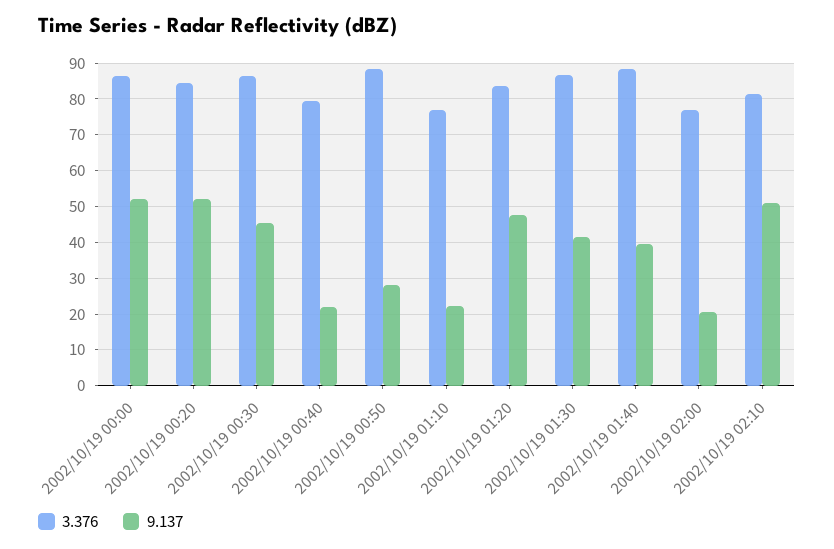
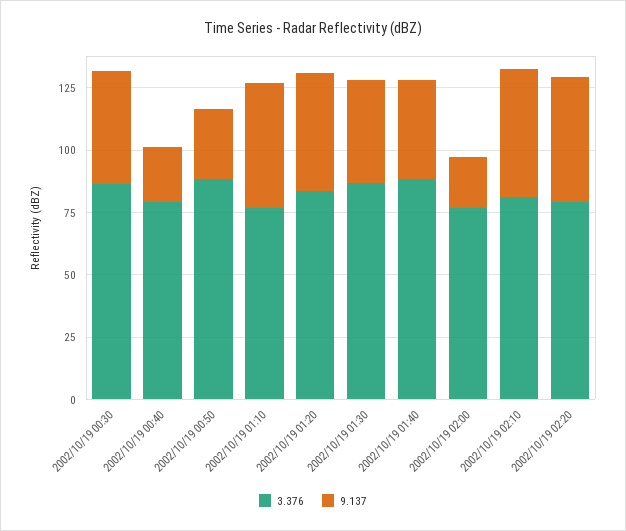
3.376, 2002/10/19 00:00: 86 -> none
9.137, 2002/10/19 00:00: 52 -> none
3.376, 2002/10/19 00:20: 84 -> none
9.137, 2002/10/19 00:20: 52 -> none
9.137, 2002/10/19 01:10: 22 -> 50
3.376, 2002/10/19 02:20: none -> 80
9.137, 2002/10/19 02:20: none -> 50

